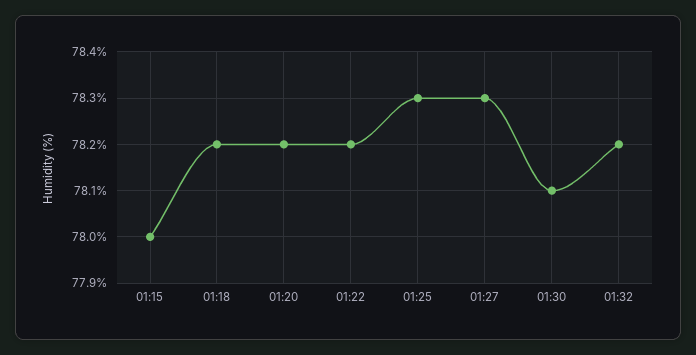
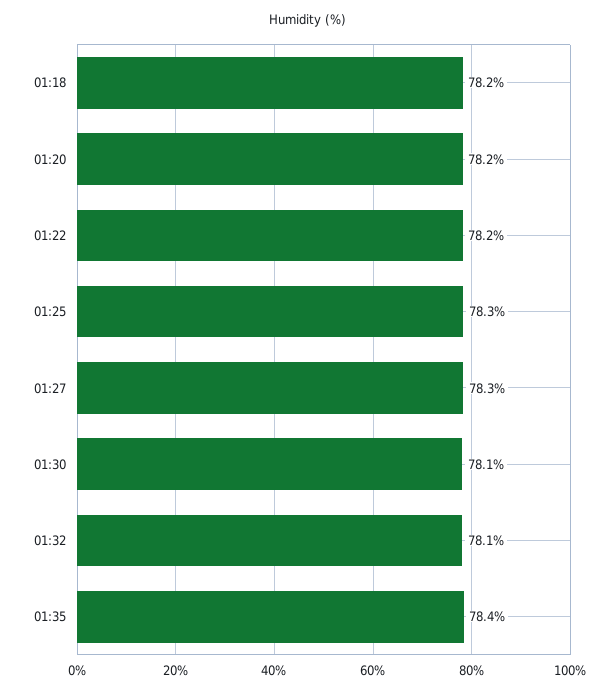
01:15: 78 -> none
01:32: 78.2 -> 78.1
01:35: none -> 78.4

